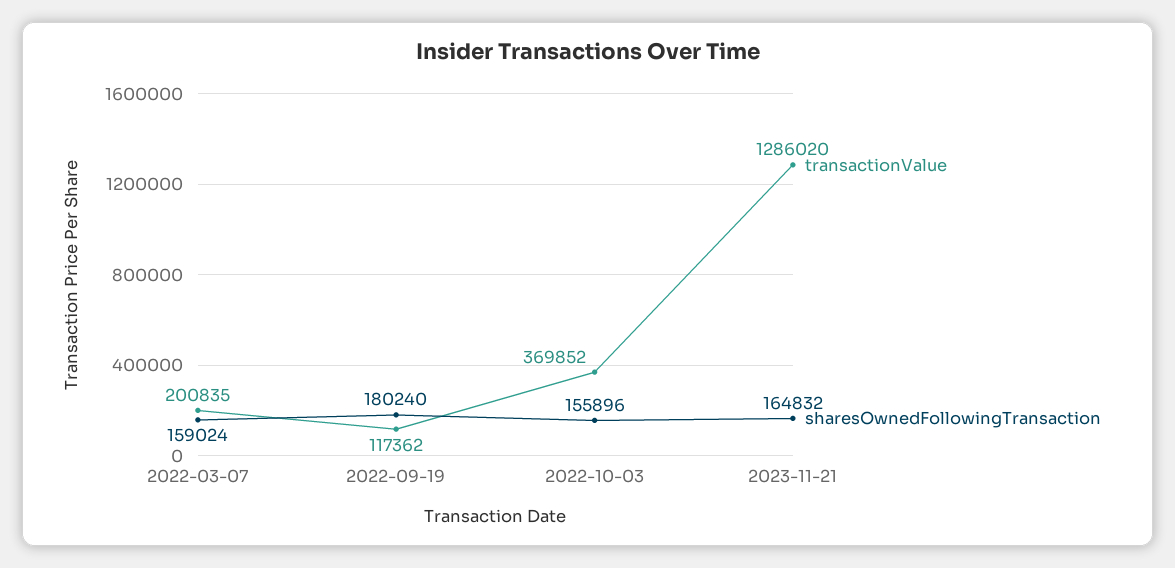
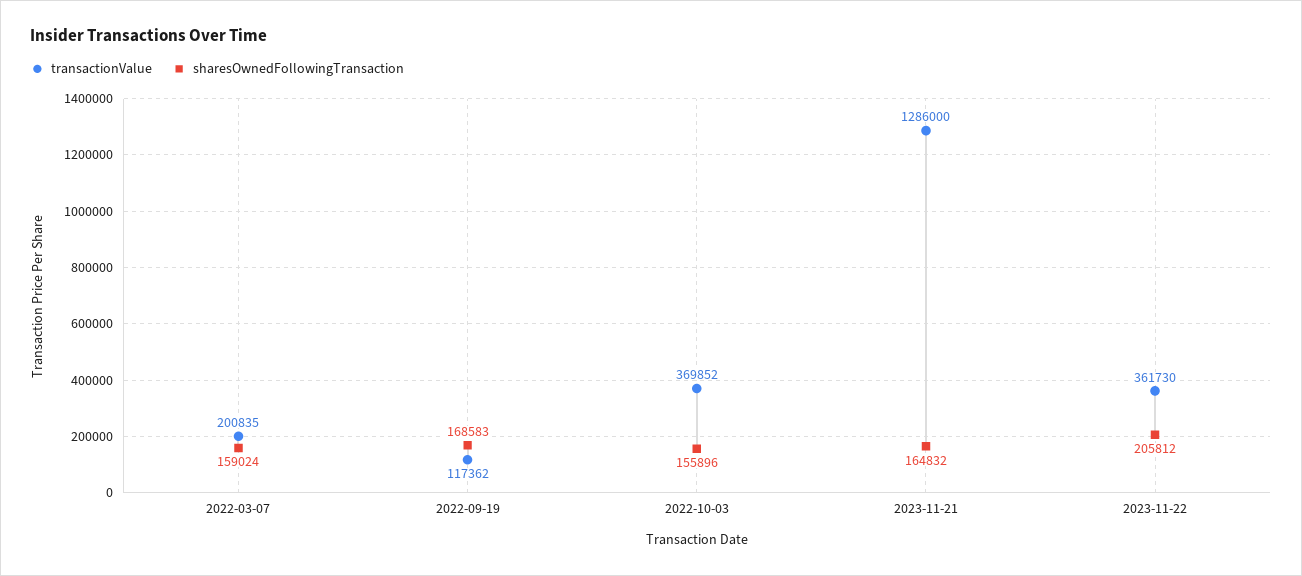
sharesOwnedFollowingTransaction, 2022-09-19: 180240 -> 168583
transactionValue, 2023-11-21: 1286020 -> 1286000
transactionValue, 2023-11-22: none -> 361730
sharesOwnedFollowingTransaction, 2023-11-22: none -> 205812

